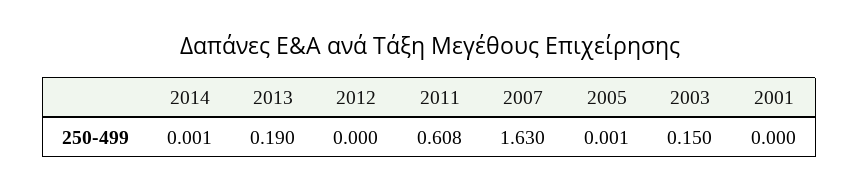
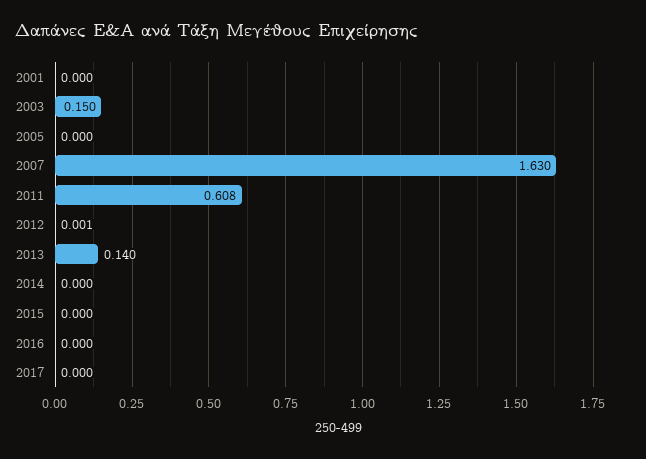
2014: 0.001 -> 0
2013: 0.19 -> 0.14
2012: 0 -> 0.001
2005: 0.001 -> 0
2015: none -> 0
2016: none -> 0
2017: none -> 0

